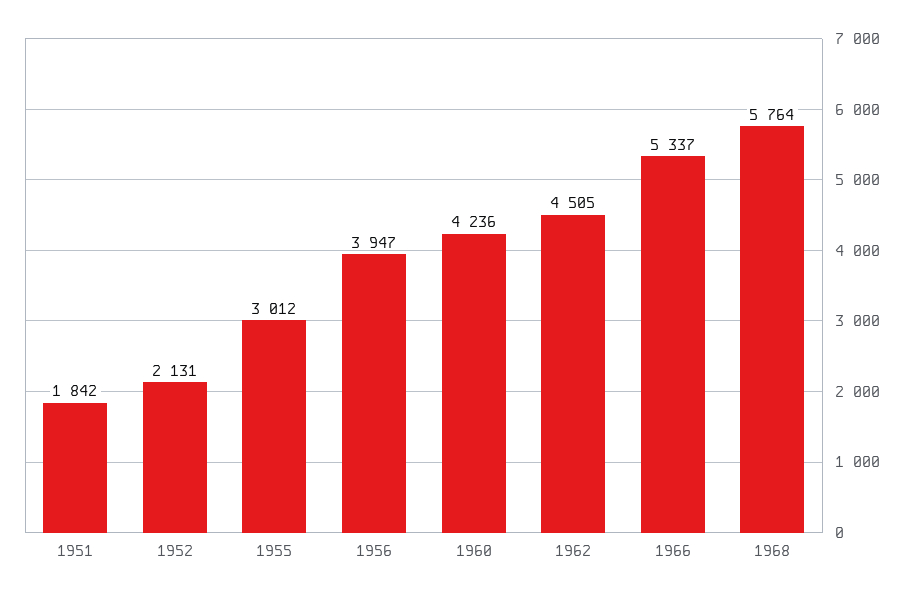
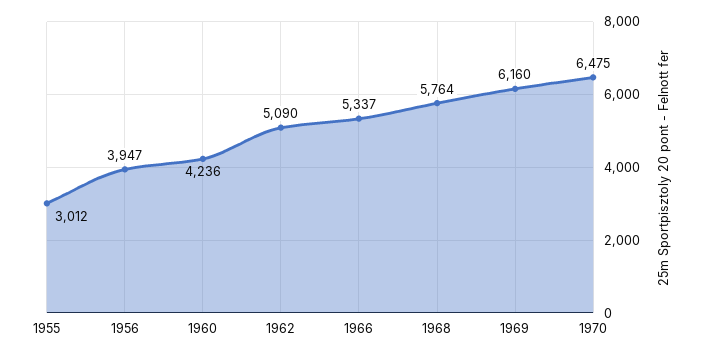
1951: 1842 -> none
1952: 2131 -> none
1962: 4505 -> 5090
1969: none -> 6160
1970: none -> 6475

